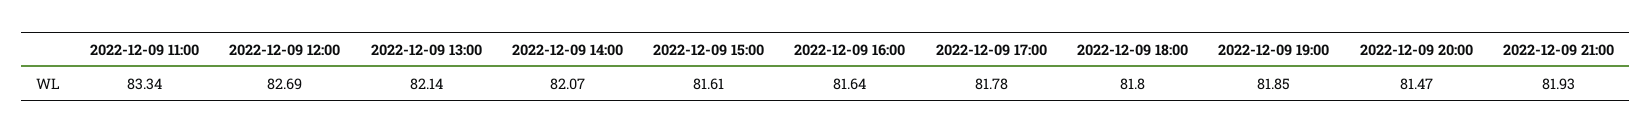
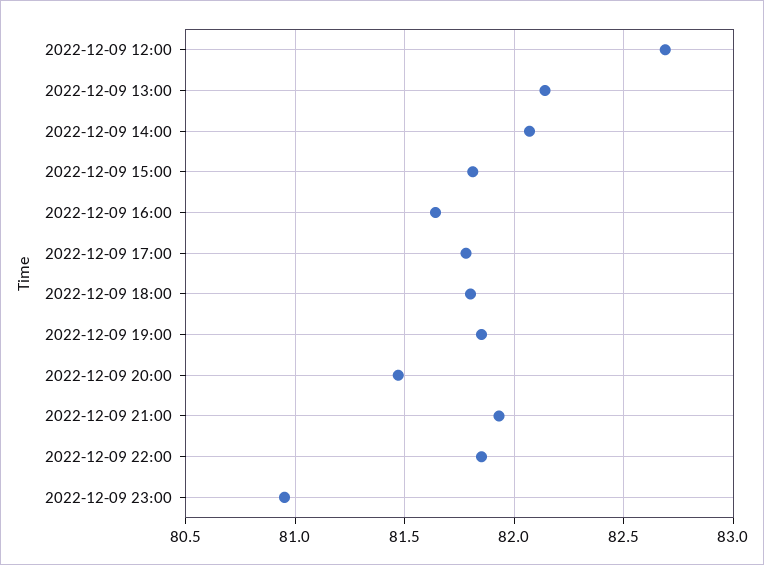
2022-12-09 11:00: 83.34 -> none
2022-12-09 15:00: 81.61 -> 81.8
2022-12-09 22:00: none -> 81.85
2022-12-09 23:00: none -> 80.95

